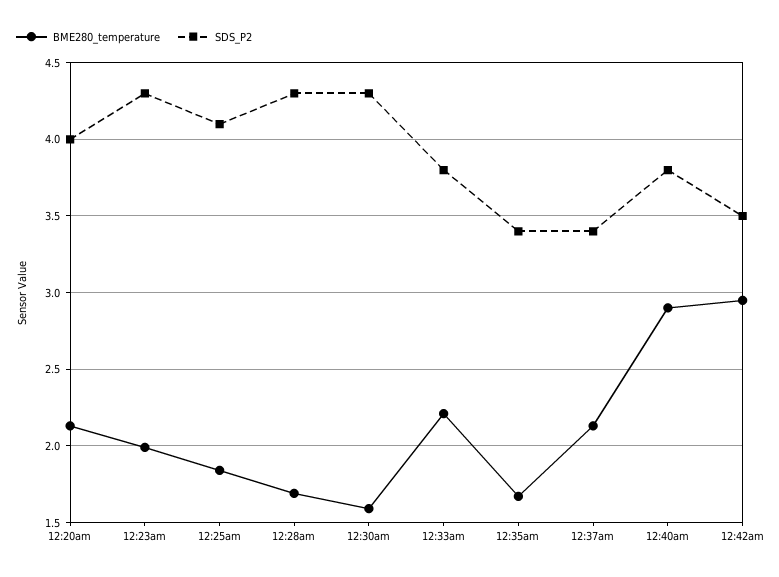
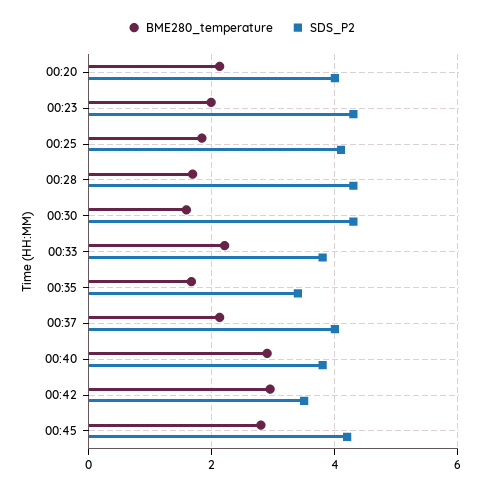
SDS_P2, 12:37am: 3.4 -> 4
BME280_temperature, 00:45: none -> 2.8
SDS_P2, 00:45: none -> 4.2

